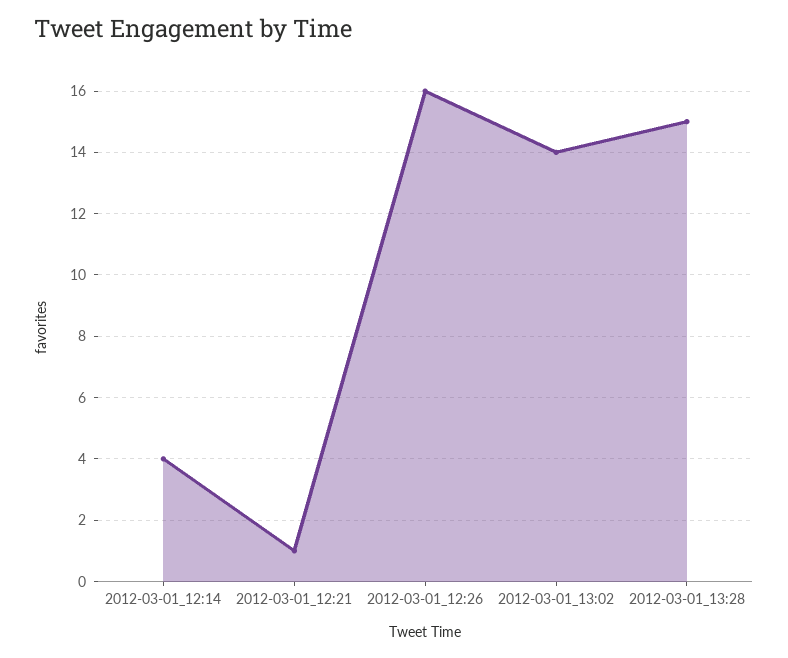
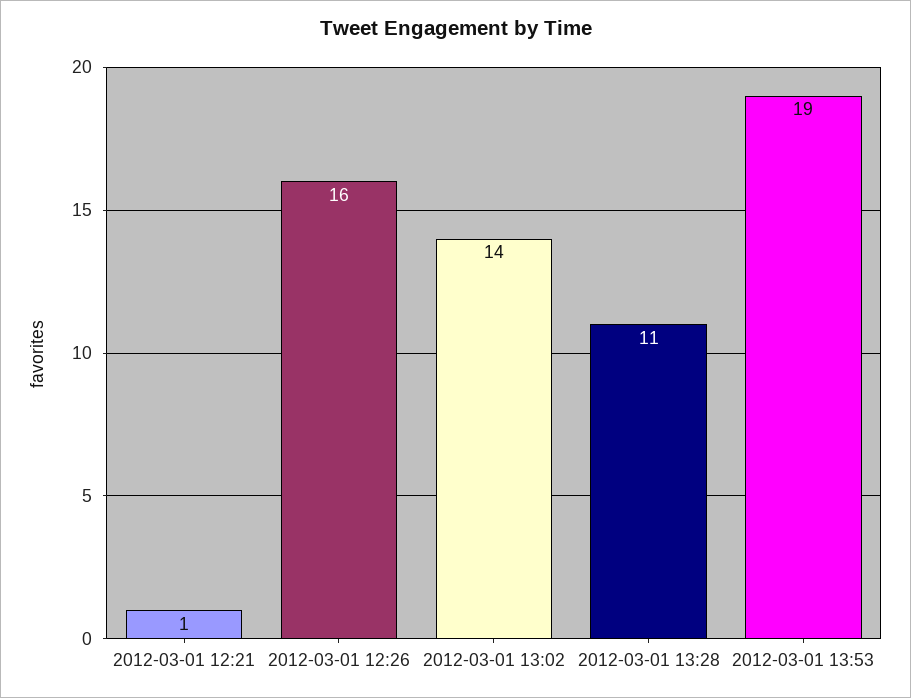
2012-03-01_12:14: 4 -> none
2012-03-01_13:28: 15 -> 11
2012-03-01 13:53: none -> 19

